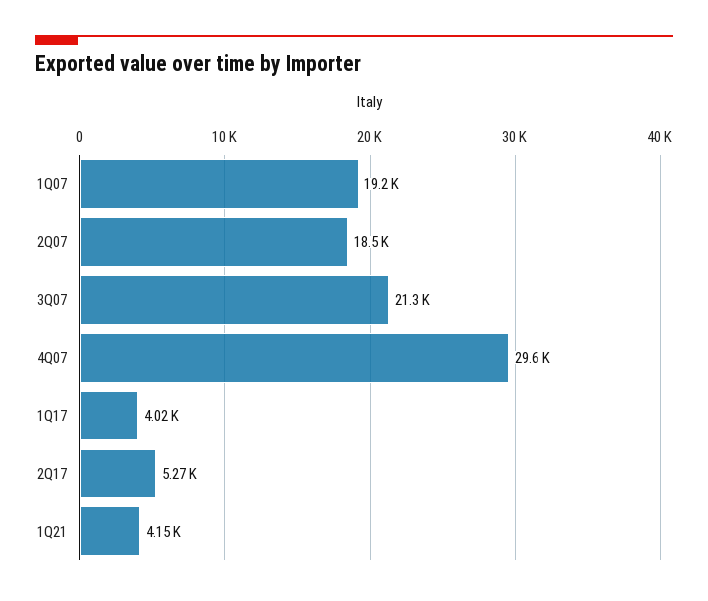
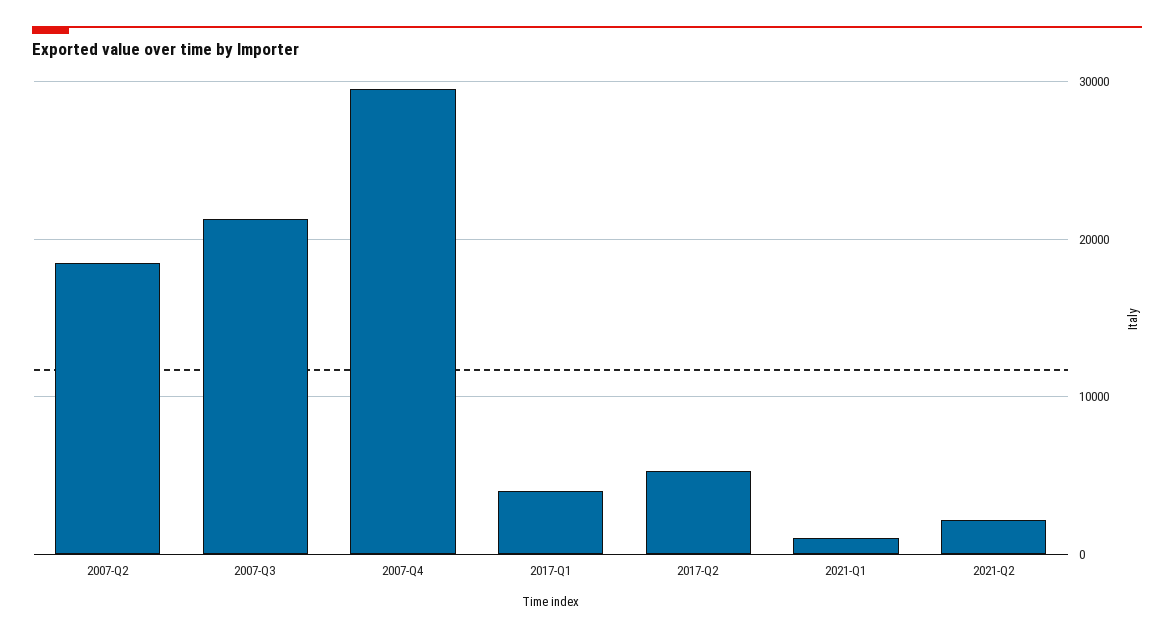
1Q07: 19200 -> none
1Q21: 4150 -> 1000
2021-Q2: none -> 2000

